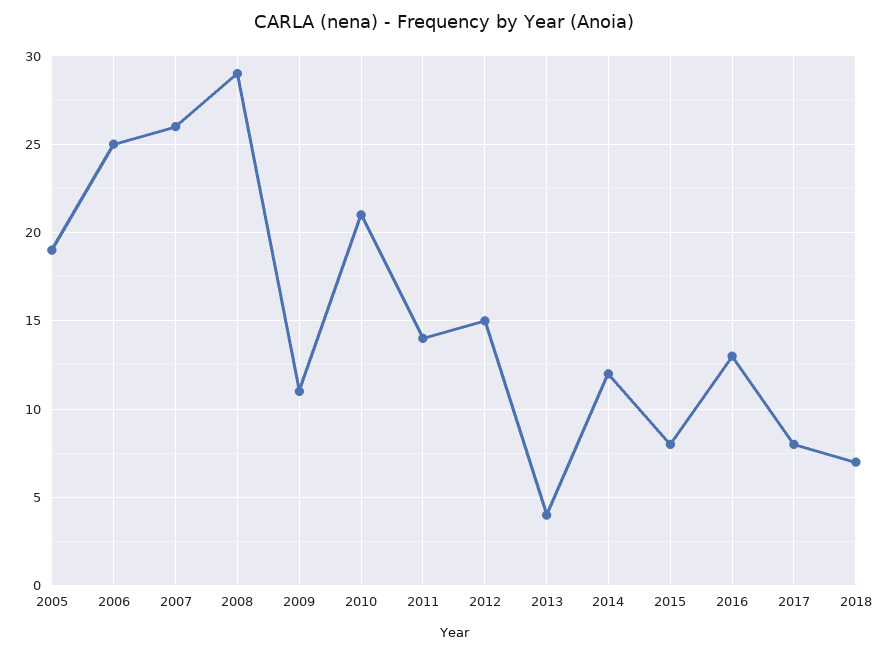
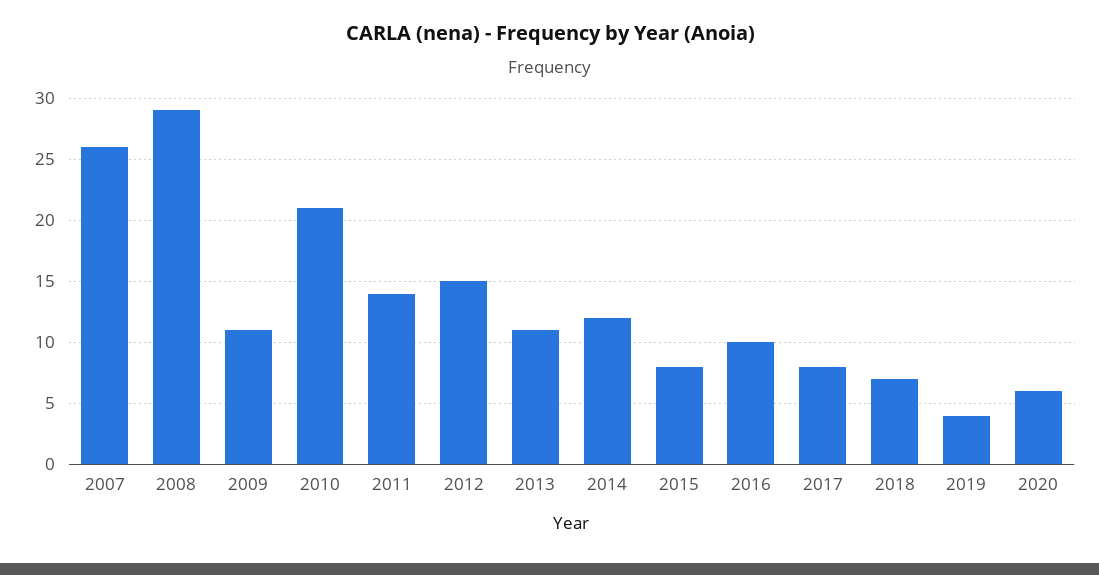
2005: 19 -> none
2006: 25 -> none
2013: 4 -> 11
2016: 13 -> 10
2019: none -> 4
2020: none -> 6

